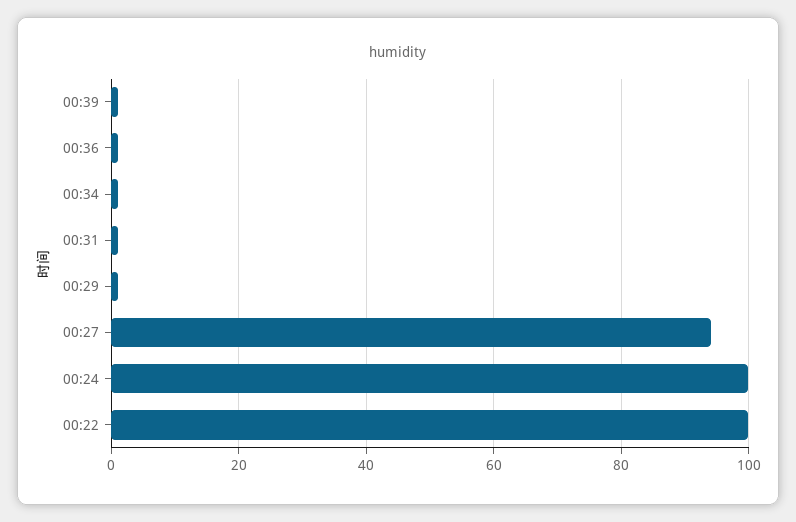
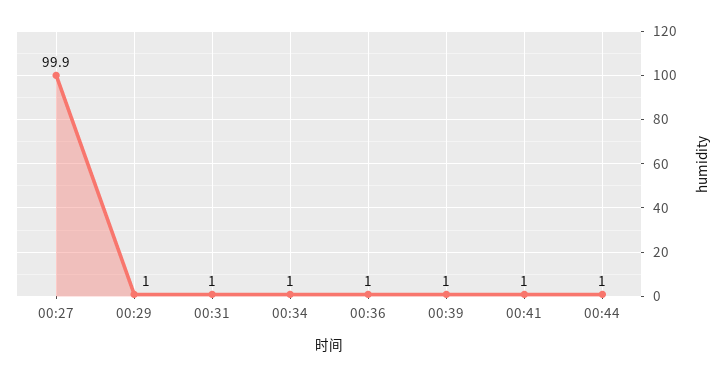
00:27: 94 -> 99.9
00:24: 100 -> none
00:22: 100 -> none
00:41: none -> 1
00:44: none -> 1

